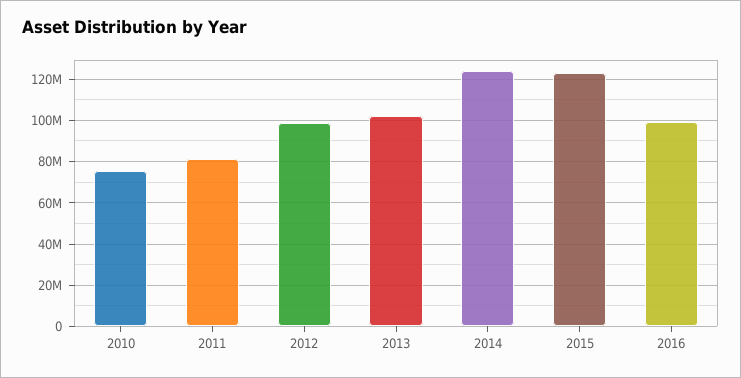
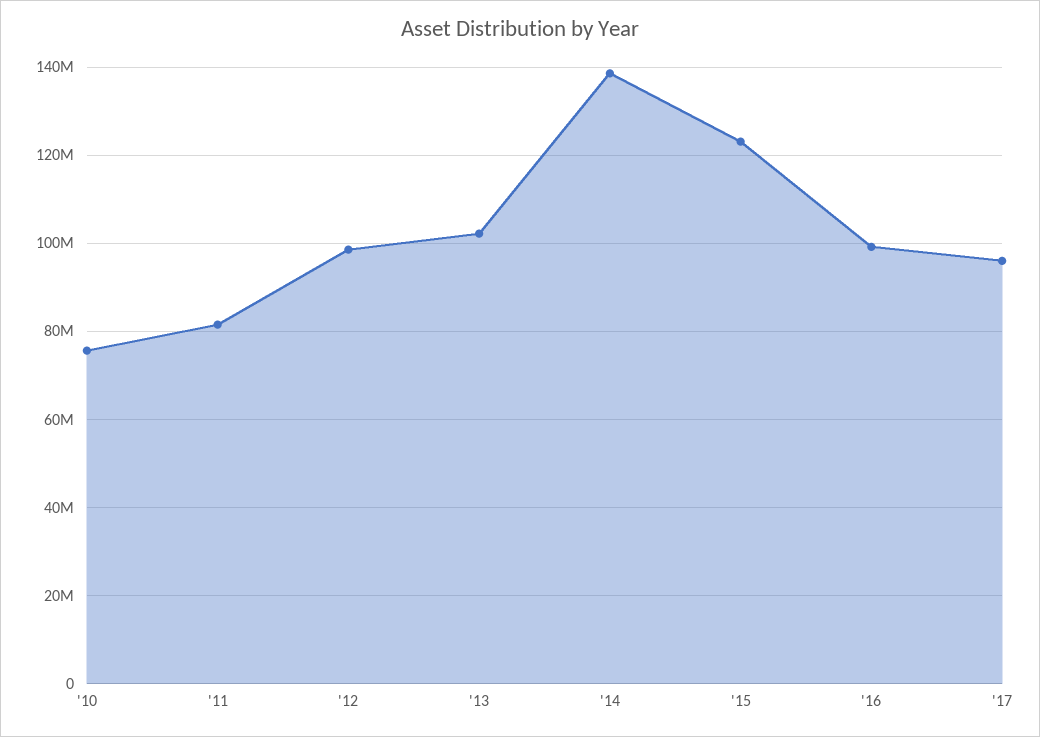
2014: 125000000 -> 138000000
'17: none -> 96000000

